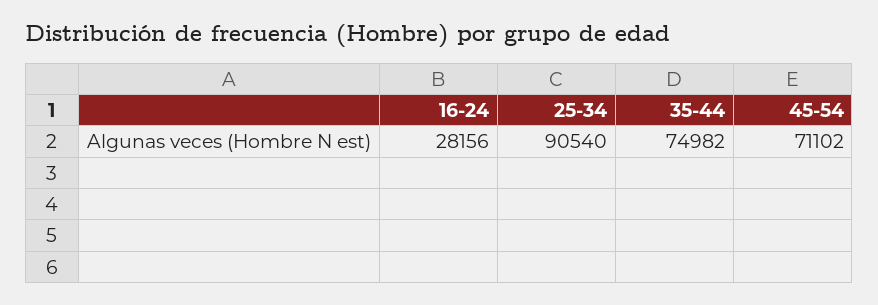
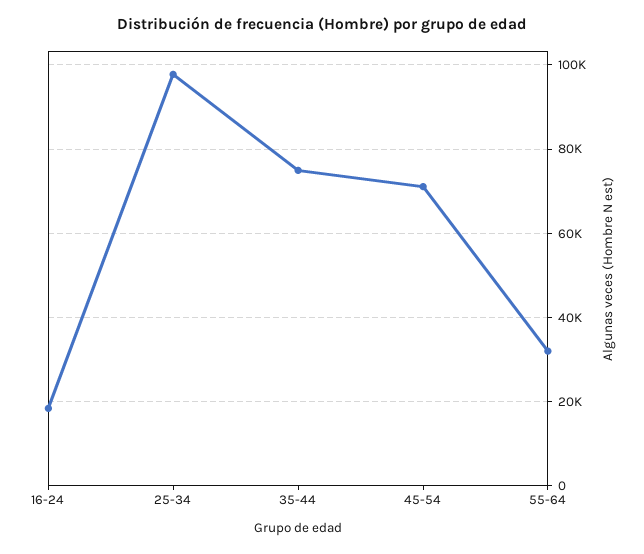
16-24: 28156 -> 18000
25-34: 90540 -> 98000
55-64: none -> 32000

